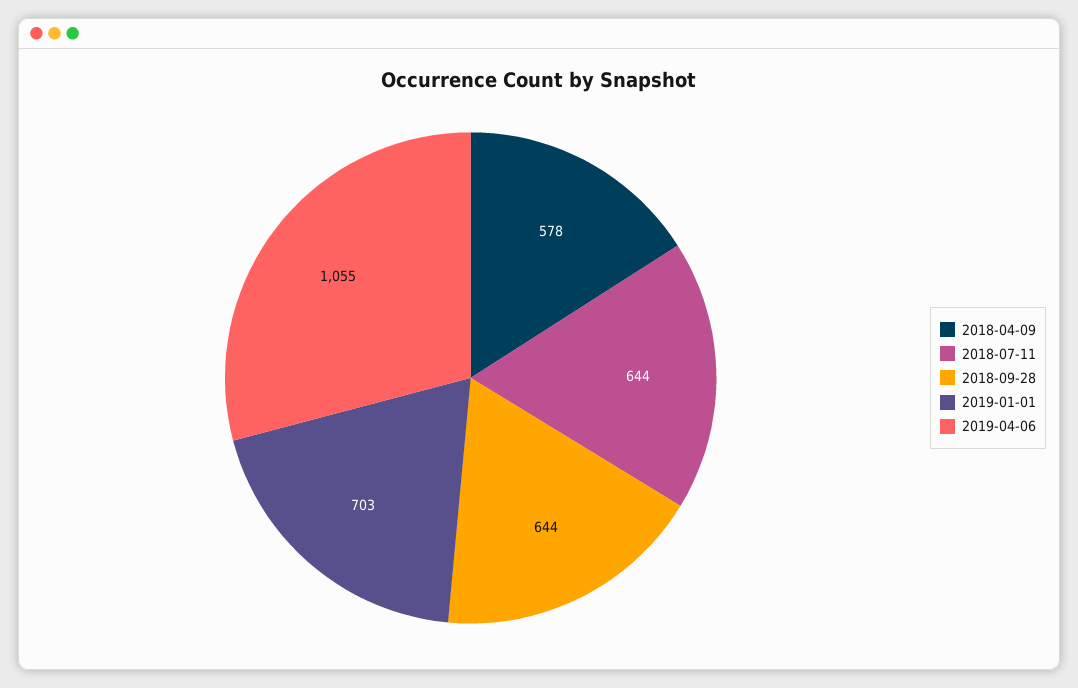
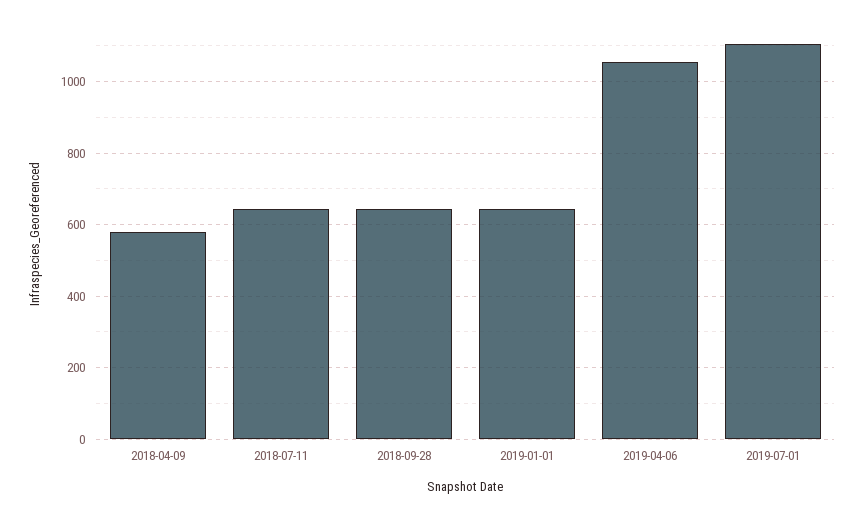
2019-01-01: 703 -> 640
2019-07-01: none -> 1100

